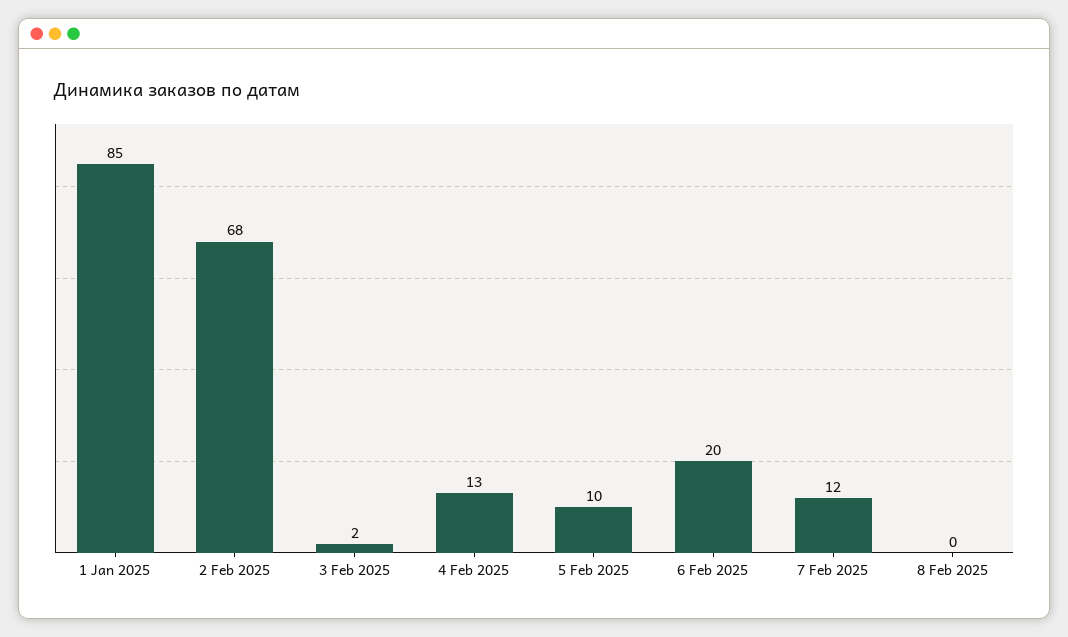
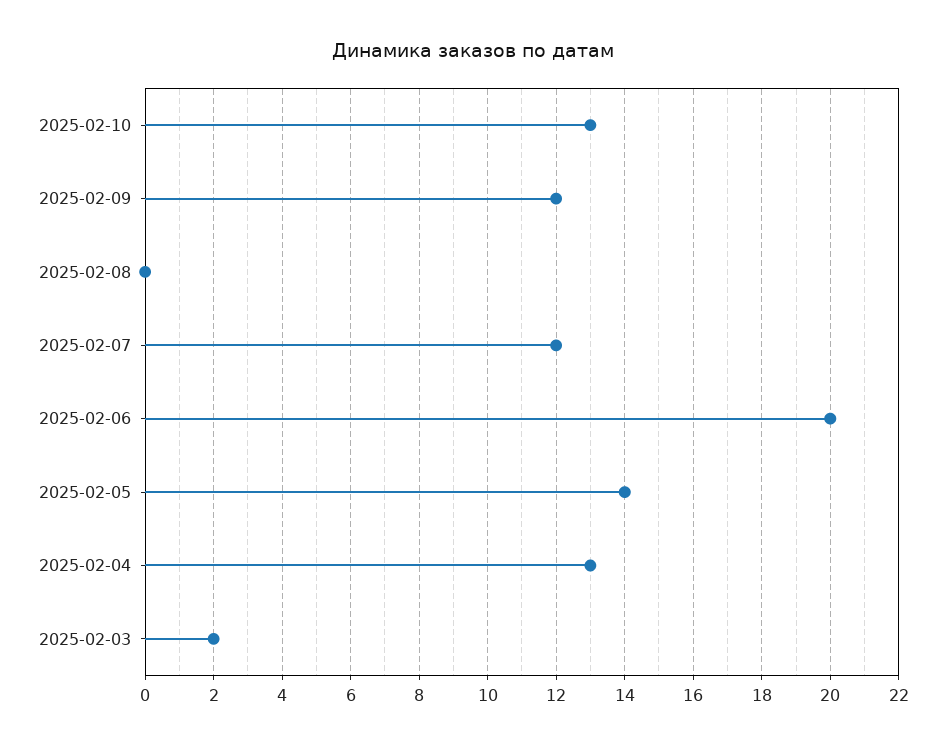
1 Jan 2025: 85 -> none
2 Feb 2025: 68 -> none
5 Feb 2025: 10 -> 14
2025-02-10: none -> 13
2025-02-09: none -> 12

